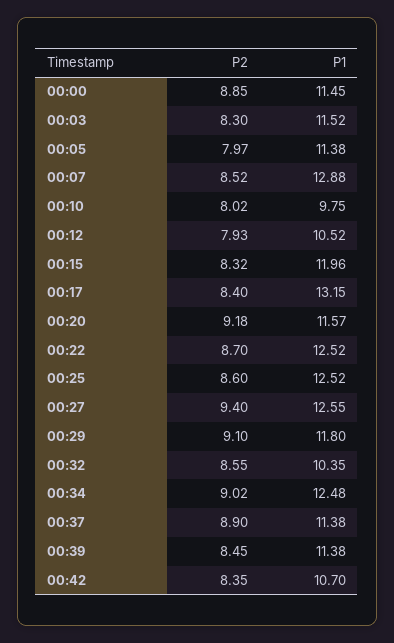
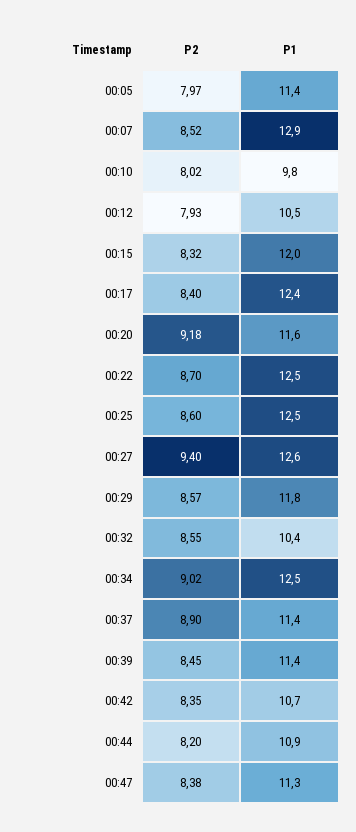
P2, 00:00: 8.85 -> none
P1, 00:00: 11.45 -> none
P2, 00:03: 8.3 -> none
P1, 00:03: 11.52 -> none
P1, 00:17: 13.15 -> 12.4
P2, 00:29: 9.1 -> 8.57
P2, 00:44: none -> 8.2
P1, 00:44: none -> 10.9
P2, 00:47: none -> 8.38
P1, 00:47: none -> 11.3

